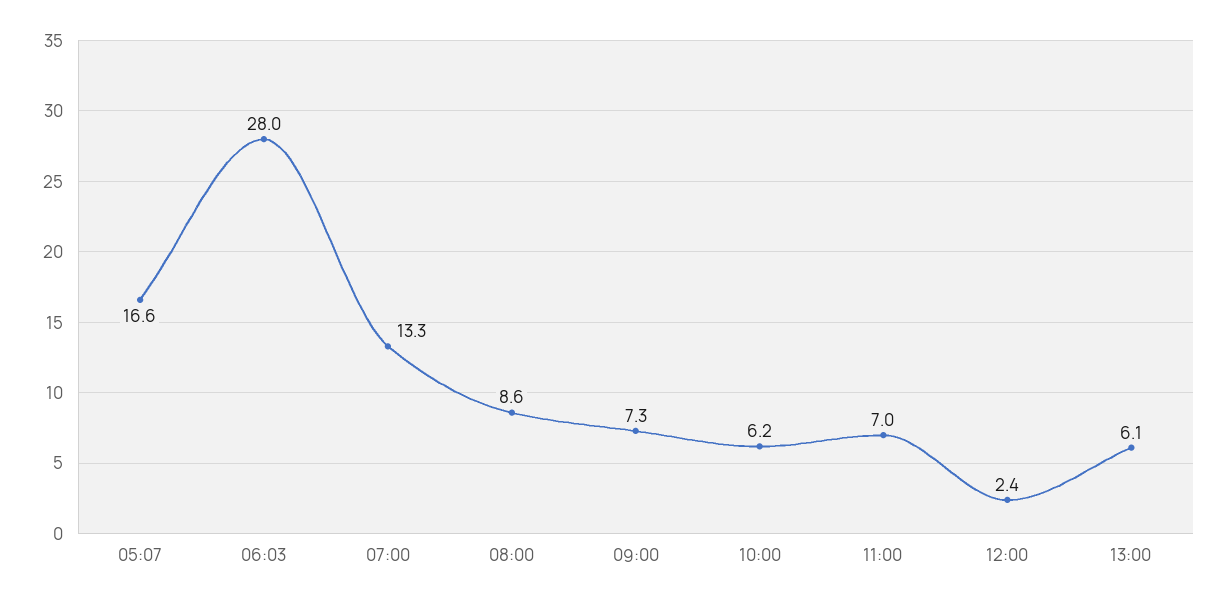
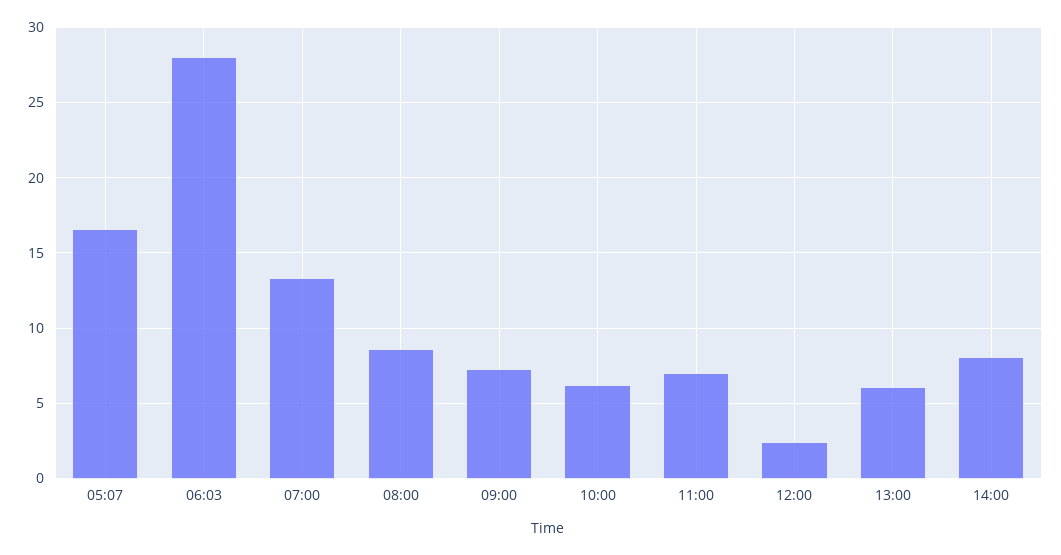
14:00: none -> 8

